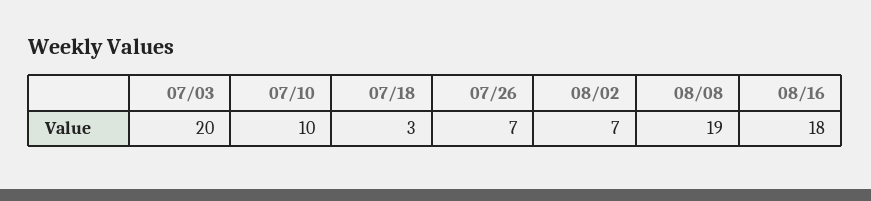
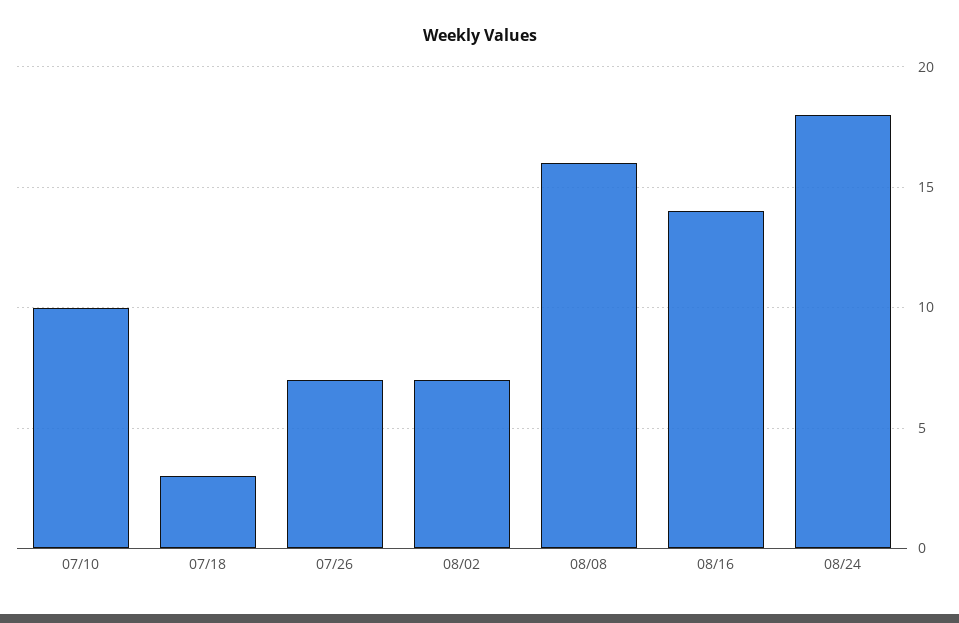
07/03: 20 -> none
08/08: 19 -> 16
08/16: 18 -> 14
08/24: none -> 18

